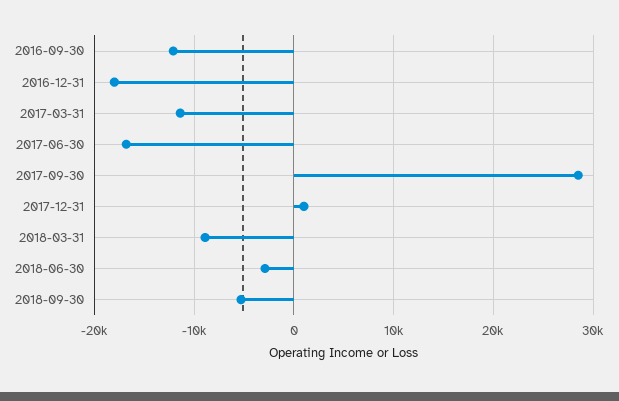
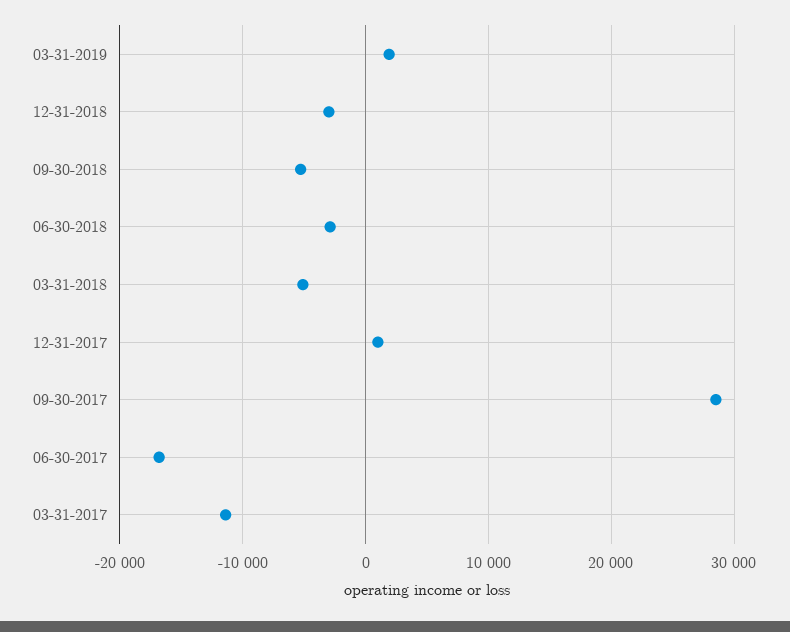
2016-09-30: -12000 -> none
2016-12-31: -18000 -> none
2018-03-31: -9000 -> -5000
03-31-2019: none -> 2000
12-31-2018: none -> -3000

